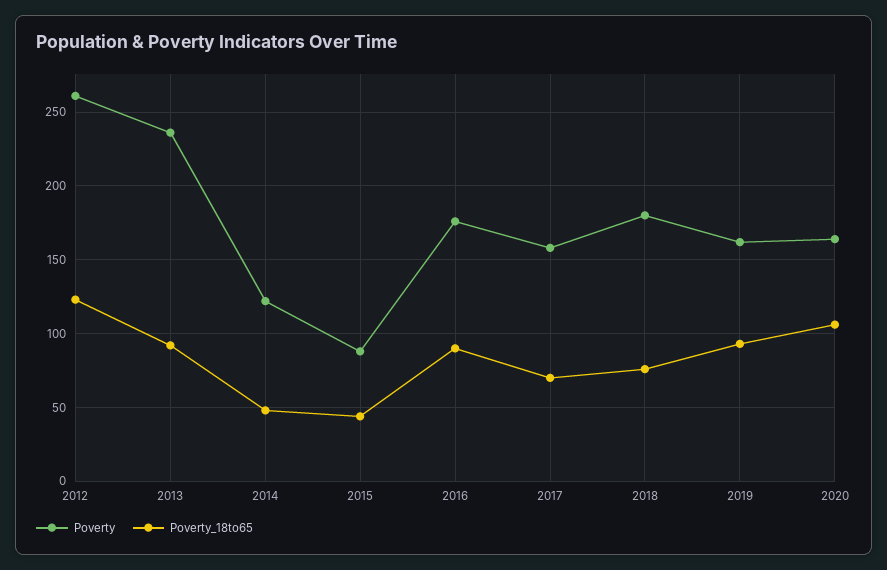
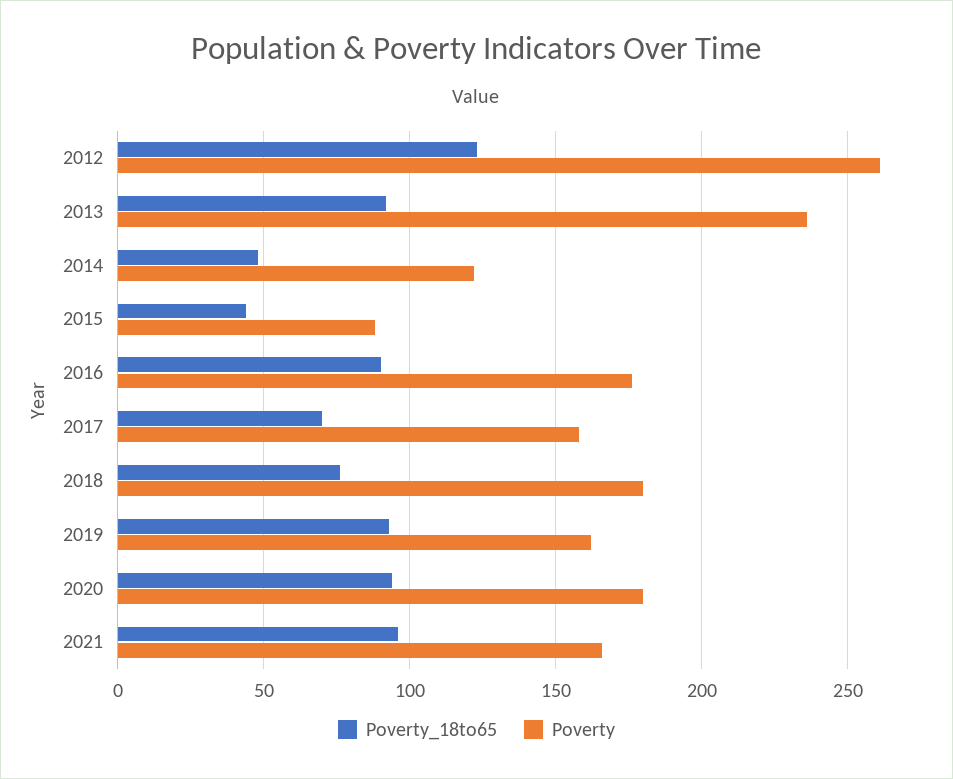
Poverty, 2020: 165 -> 180
Poverty_18to65, 2020: 105 -> 95
Poverty_18to65, 2021: none -> 95
Poverty, 2021: none -> 165

